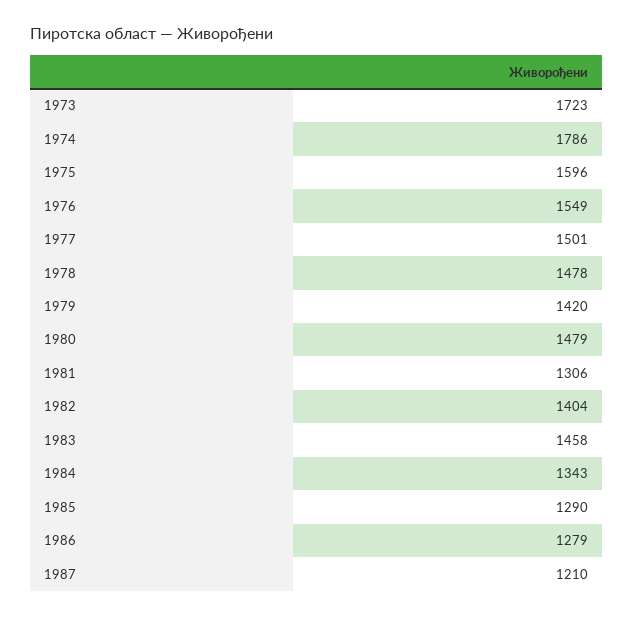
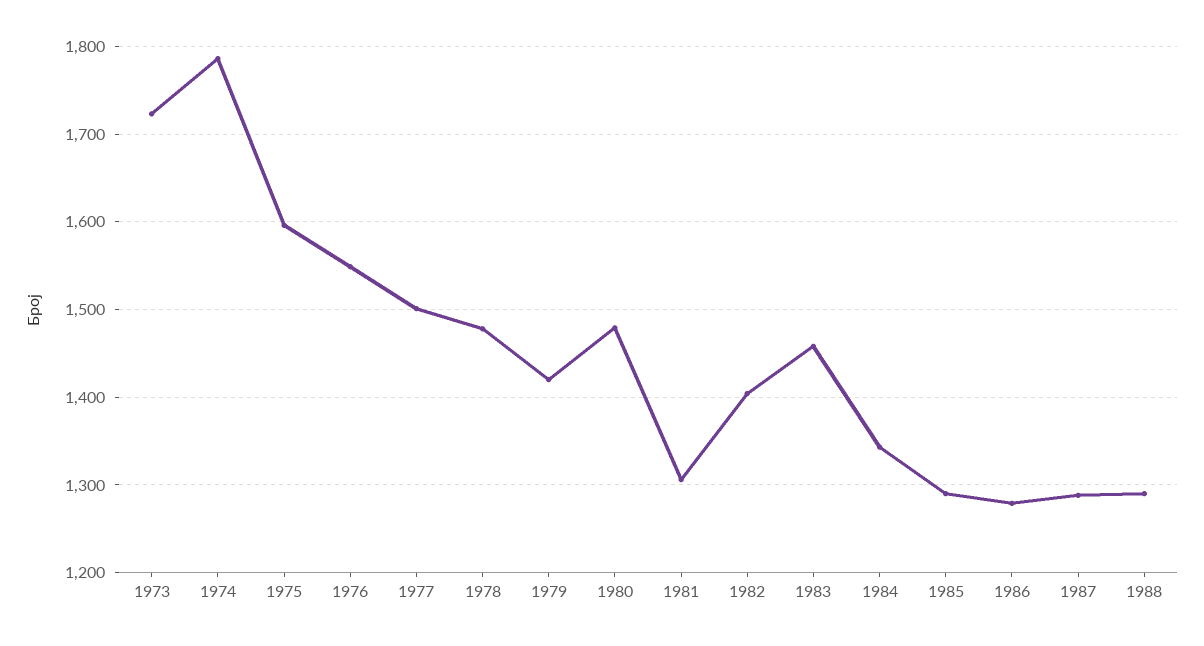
1987: 1210 -> 1290
1988: none -> 1290

